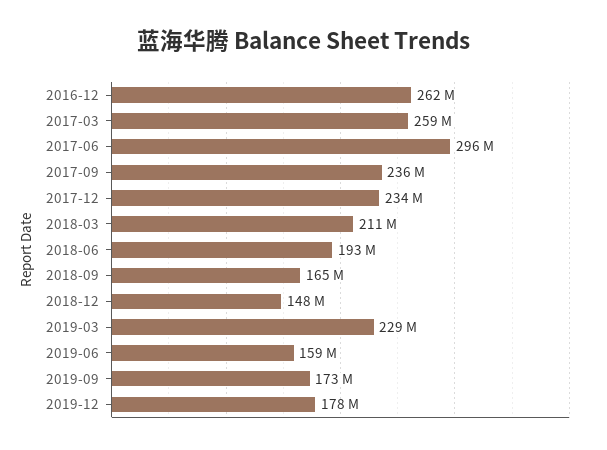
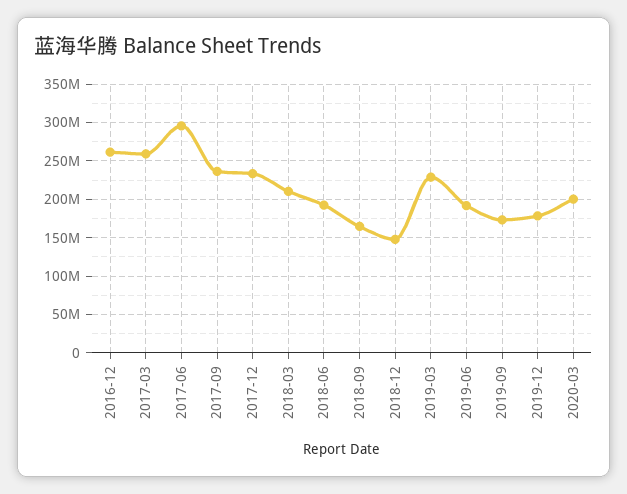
2019-06: 159000000 -> 190000000
2020-03: none -> 200000000

